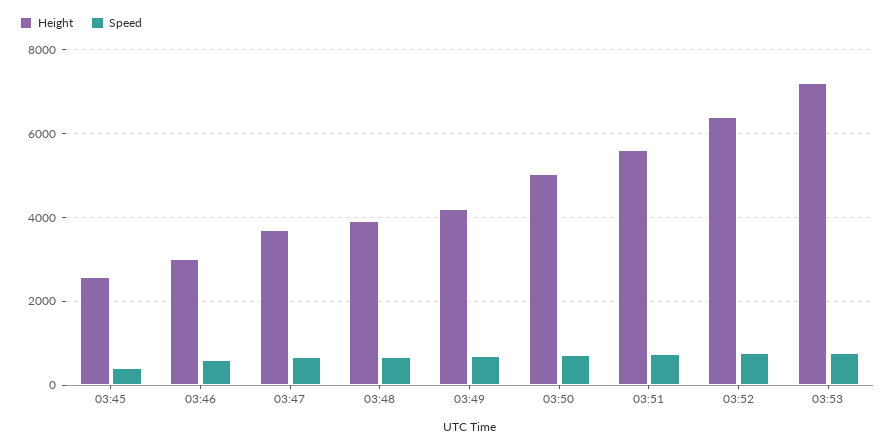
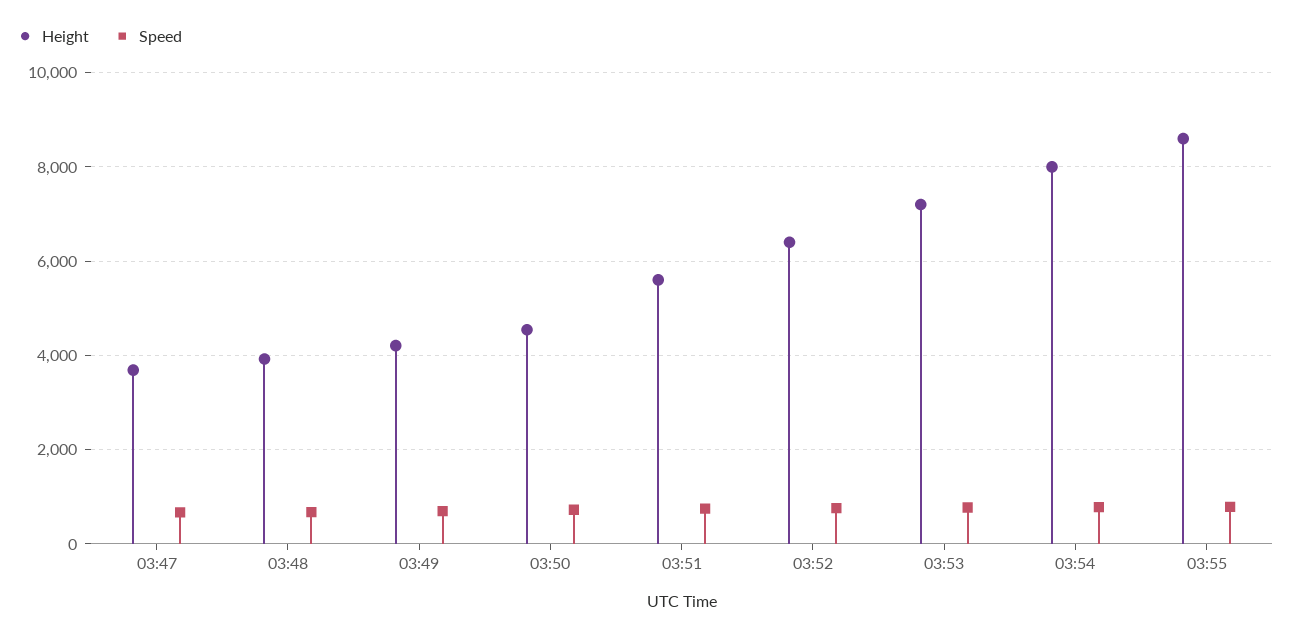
Height, 03:45: 2600 -> none
Speed, 03:45: 400 -> none
Height, 03:46: 3000 -> none
Speed, 03:46: 600 -> none
Height, 03:50: 5000 -> 4600
Height, 03:54: none -> 8000
Speed, 03:54: none -> 800
Height, 03:55: none -> 8600
Speed, 03:55: none -> 800

